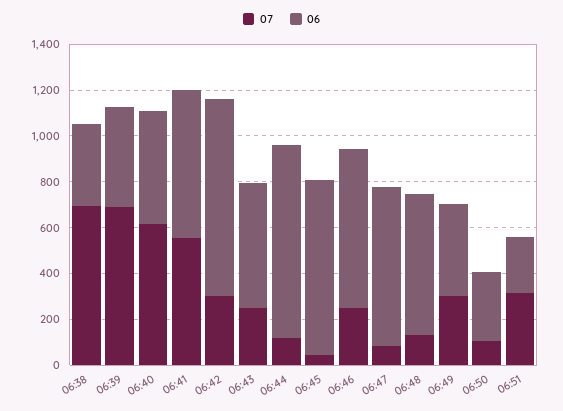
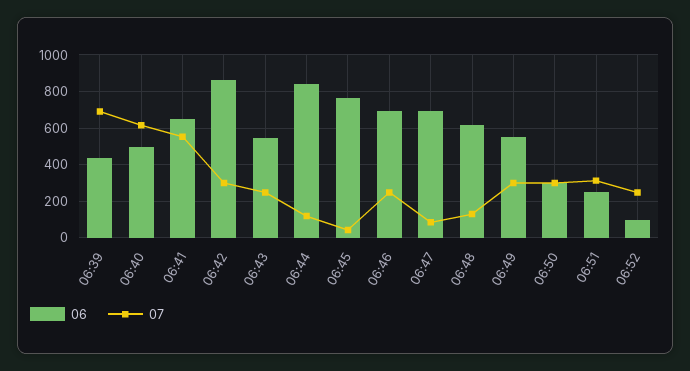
07, 06:38: 700 -> none
06, 06:38: 350 -> none
06, 06:49: 400 -> 550
07, 06:50: 100 -> 300
06, 06:52: none -> 100
07, 06:52: none -> 250

